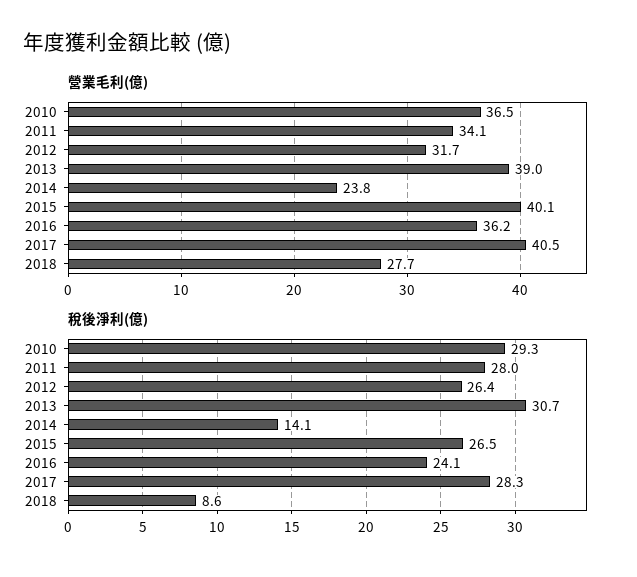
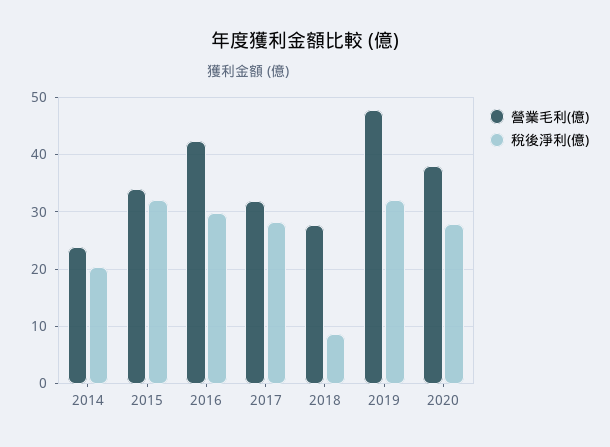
營業毛利(億), 2010: 36.5 -> none
營業毛利(億), 2011: 34.1 -> none
營業毛利(億), 2012: 31.7 -> none
營業毛利(億), 2013: 39 -> none
營業毛利(億), 2015: 40.1 -> 34
營業毛利(億), 2016: 36.2 -> 42
營業毛利(億), 2017: 40.5 -> 32
稅後淨利(億), 2010: 29.3 -> none
稅後淨利(億), 2011: 28 -> none
稅後淨利(億), 2012: 26.4 -> none
稅後淨利(億), 2013: 30.7 -> none
稅後淨利(億), 2014: 14.1 -> 20
稅後淨利(億), 2015: 26.5 -> 32
稅後淨利(億), 2016: 24.1 -> 30
營業毛利(億), 2019: none -> 48
稅後淨利(億), 2019: none -> 32
營業毛利(億), 2020: none -> 38
稅後淨利(億), 2020: none -> 28

